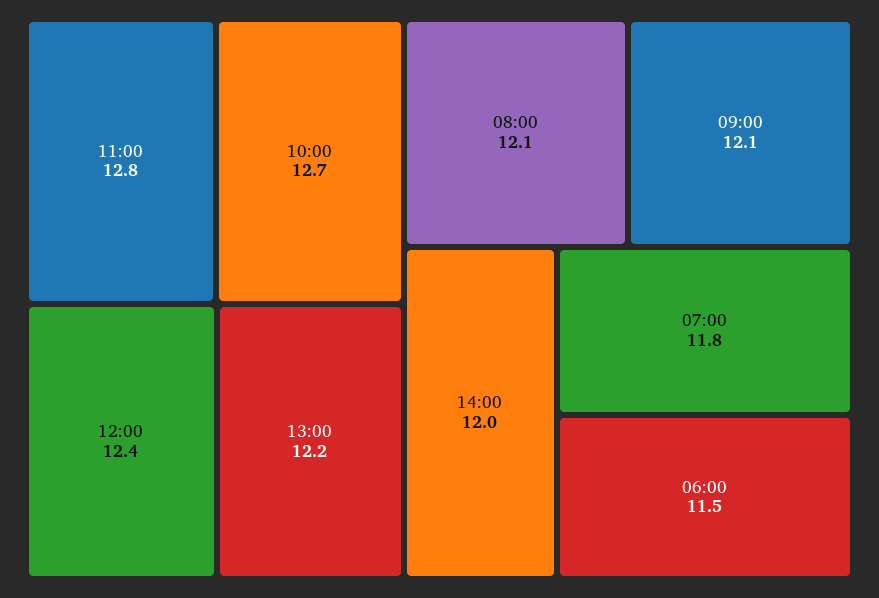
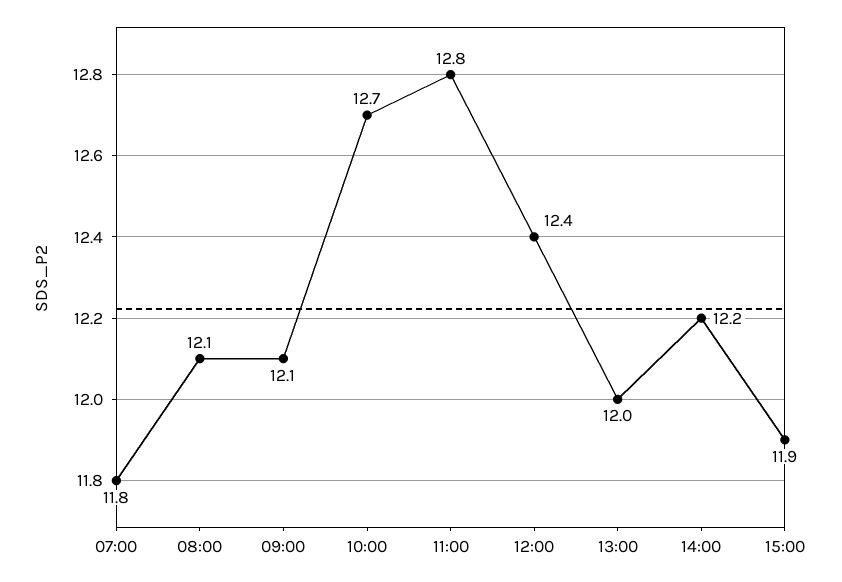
13:00: 12.2 -> 12
14:00: 12 -> 12.2
06:00: 11.5 -> none
15:00: none -> 11.9

